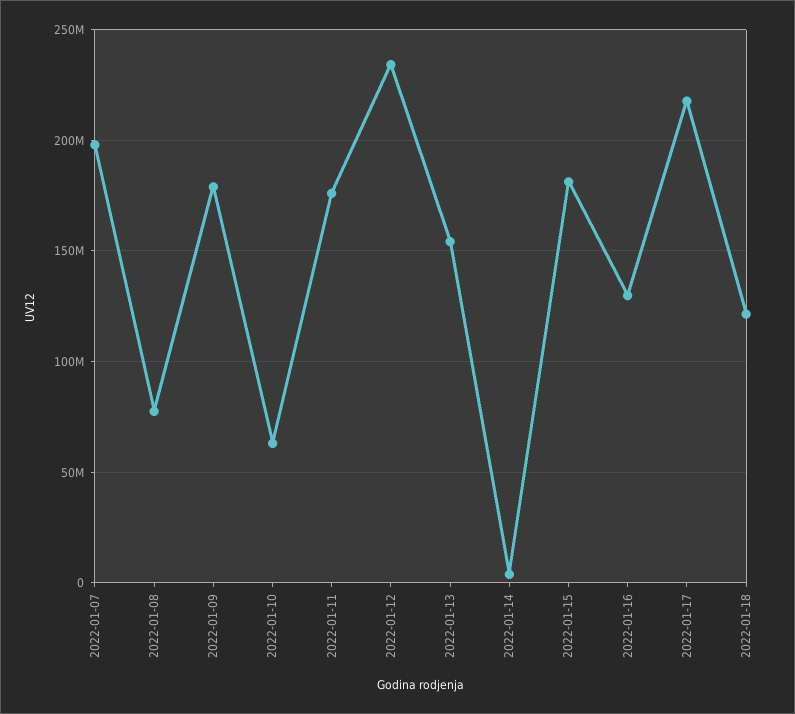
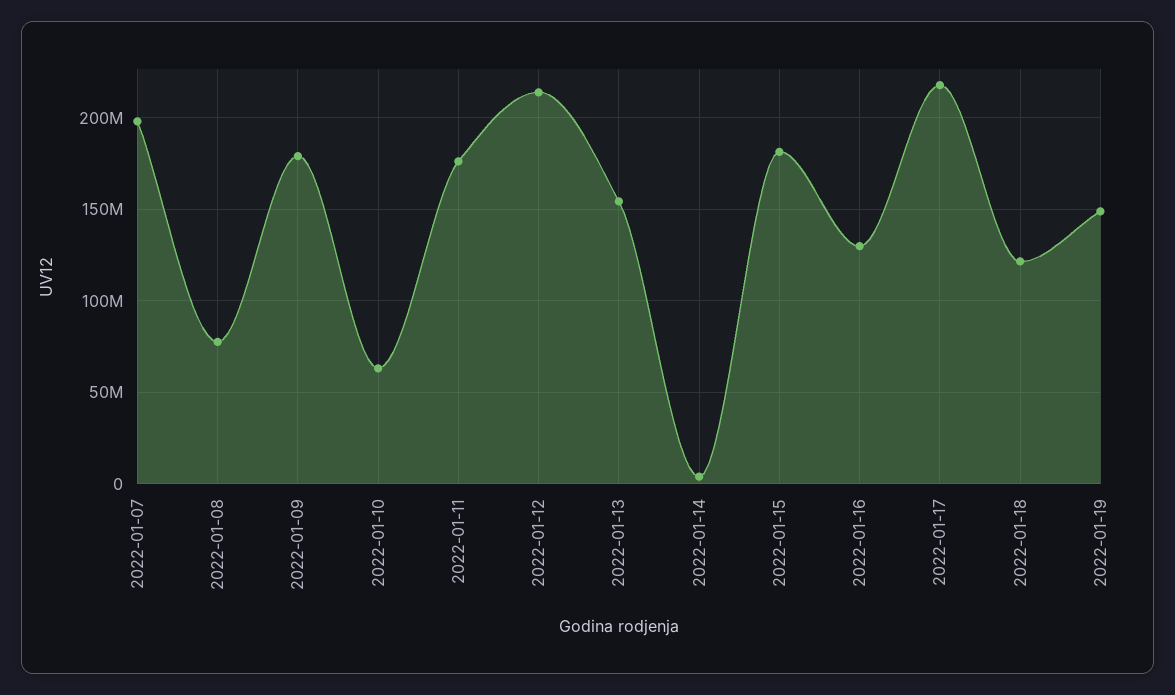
2022-01-12: 235000000 -> 215000000
2022-01-19: none -> 150000000

